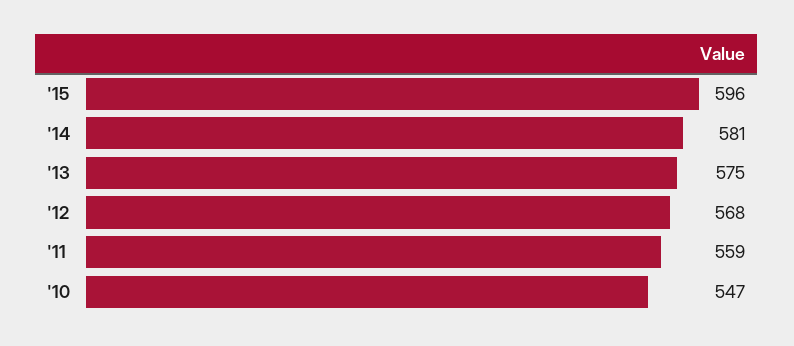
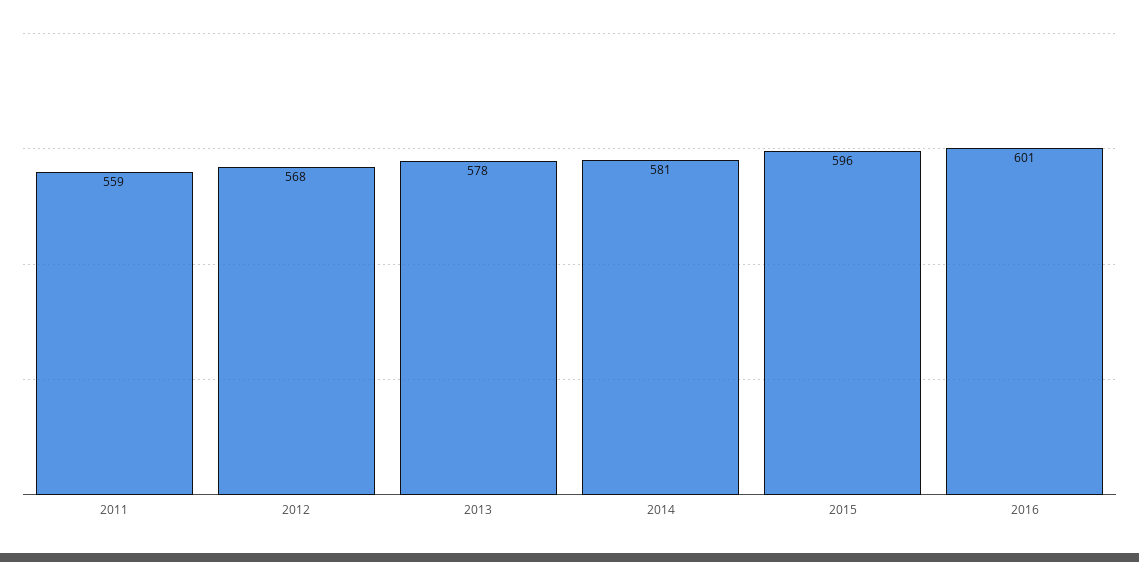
'13: 575 -> 578
'10: 547 -> none
2016: none -> 601

